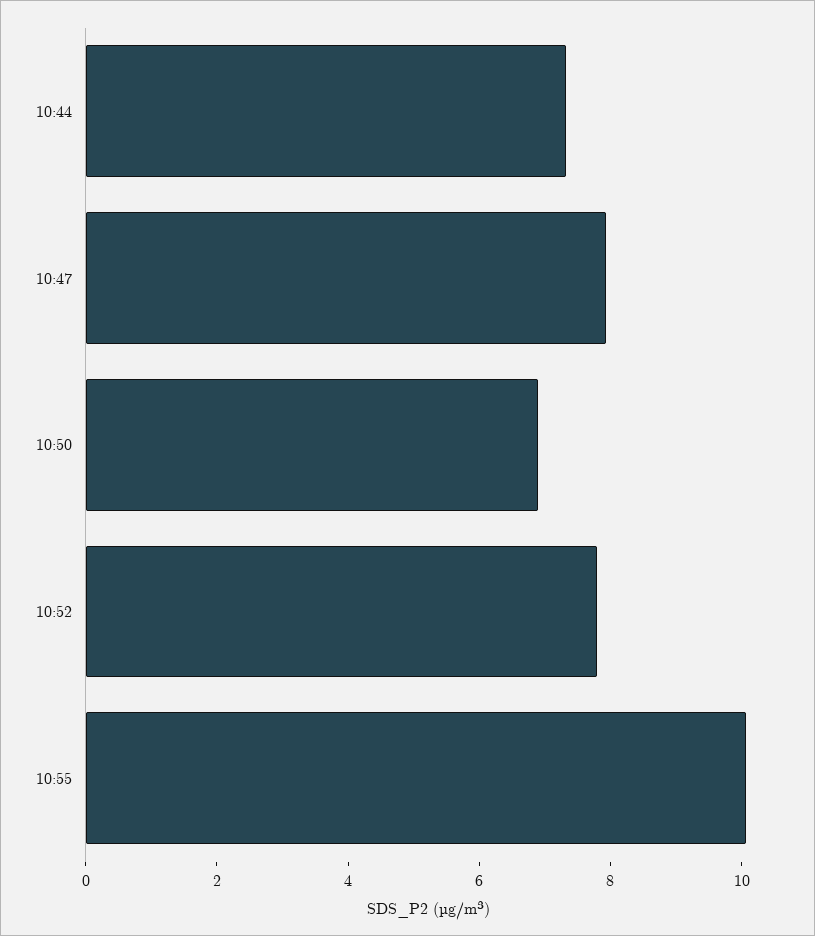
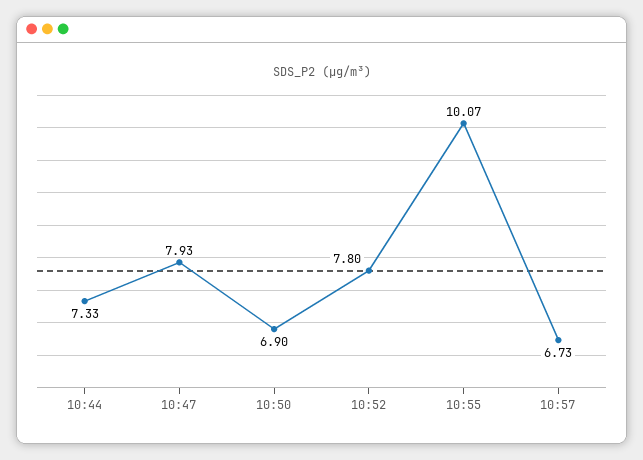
10:57: none -> 6.73

